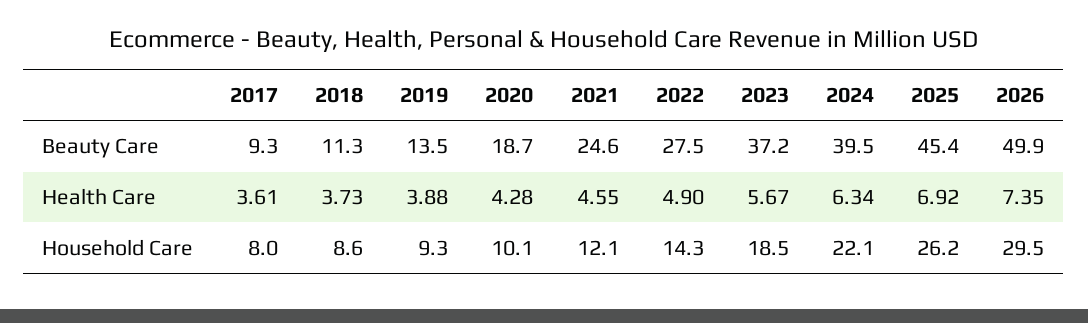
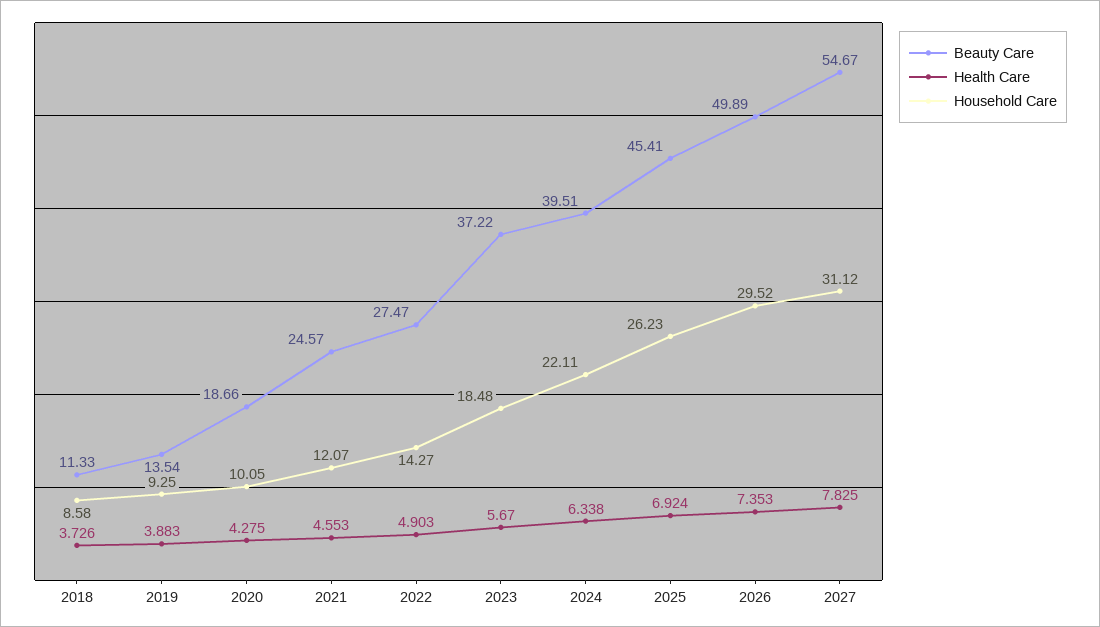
Beauty Care, 2017: 9.3 -> none
Health Care, 2017: 3.61 -> none
Household Care, 2017: 8 -> none
Beauty Care, 2027: none -> 54.67
Health Care, 2027: none -> 7.825
Household Care, 2027: none -> 31.12

